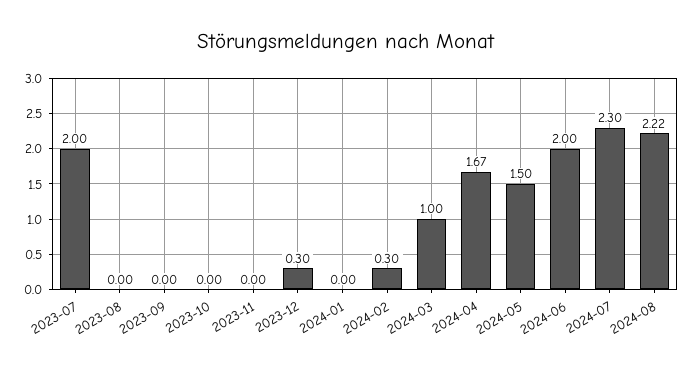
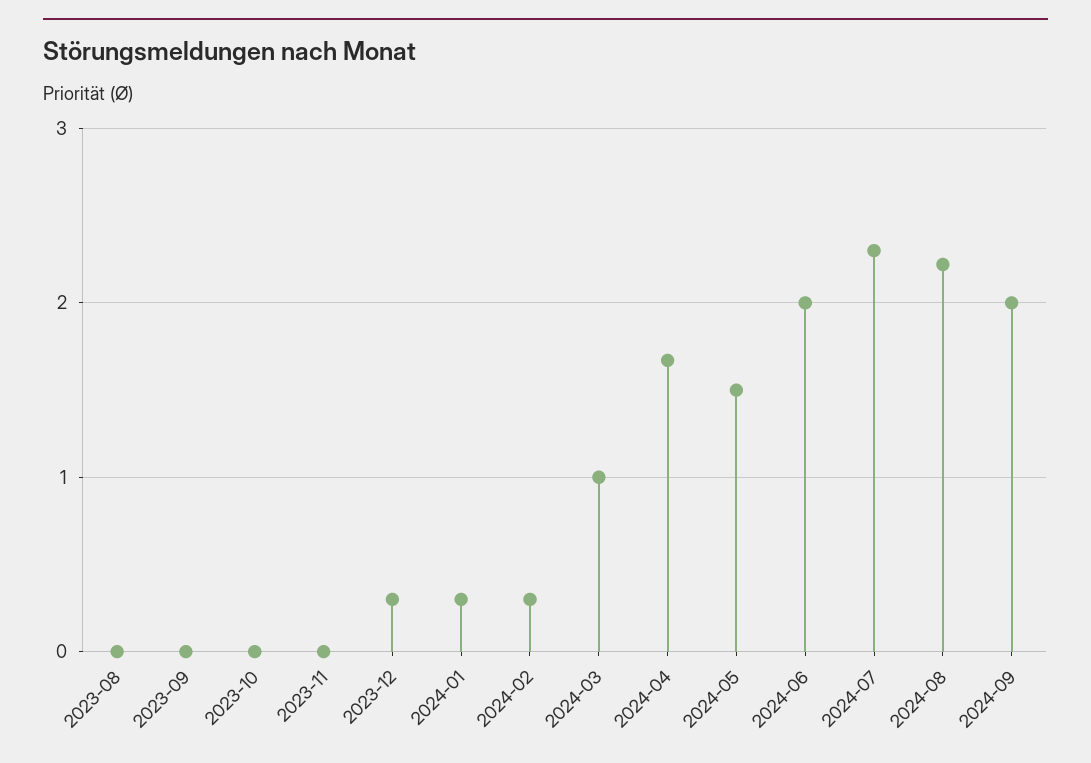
2023-07: 2 -> none
2024-01: 0 -> 0.3
2024-09: none -> 2

